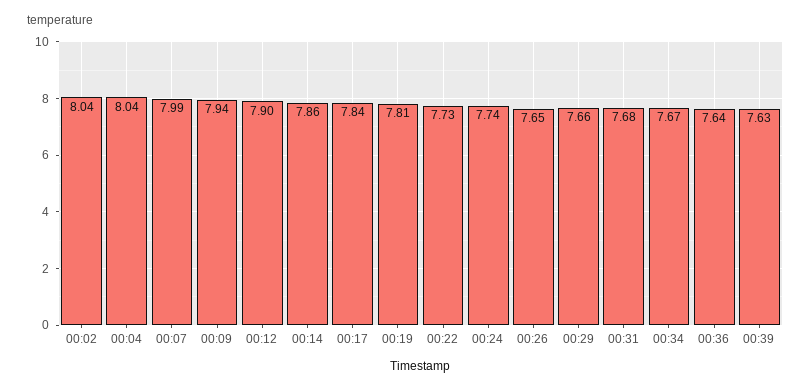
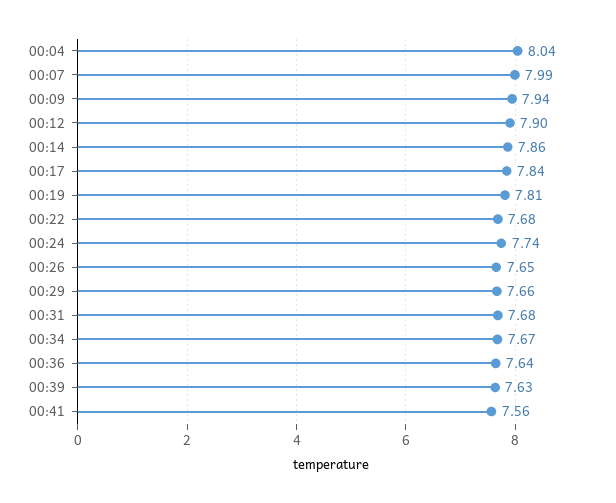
00:02: 8.04 -> none
00:22: 7.73 -> 7.68
00:41: none -> 7.56

